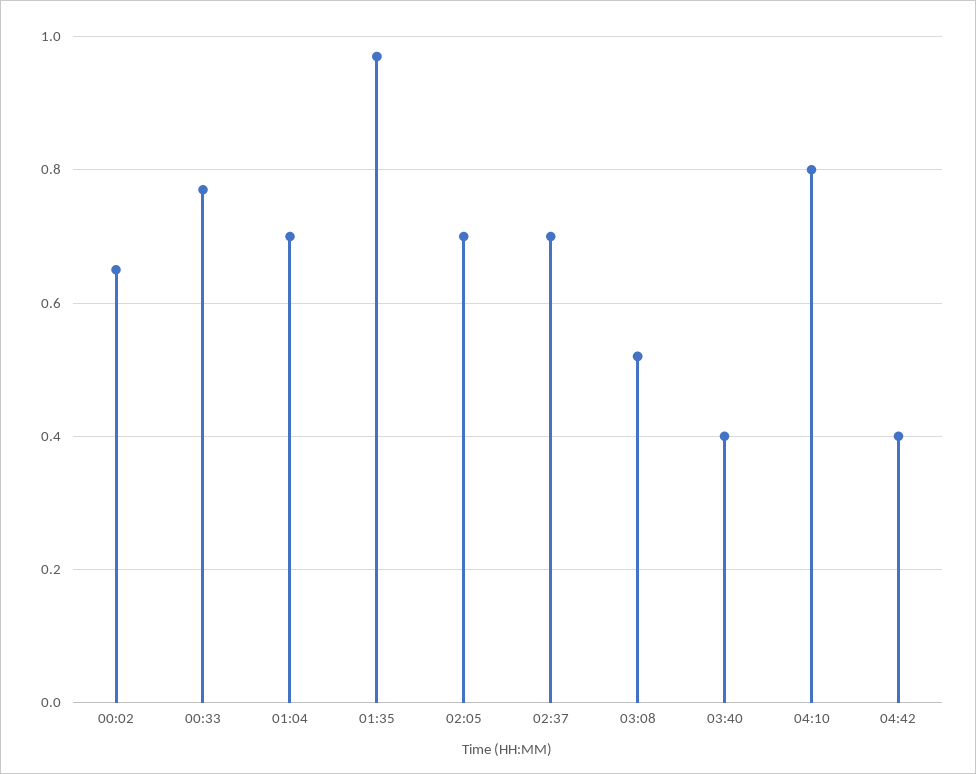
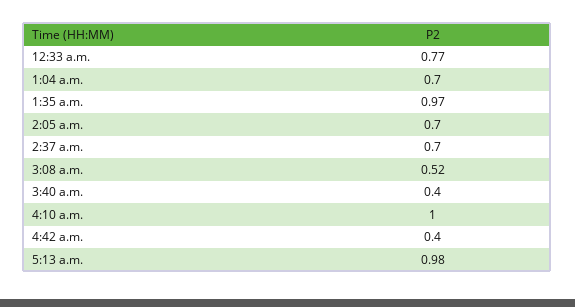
00:02: 0.65 -> none
04:10: 0.8 -> 1
5:13 a.m.: none -> 0.98

